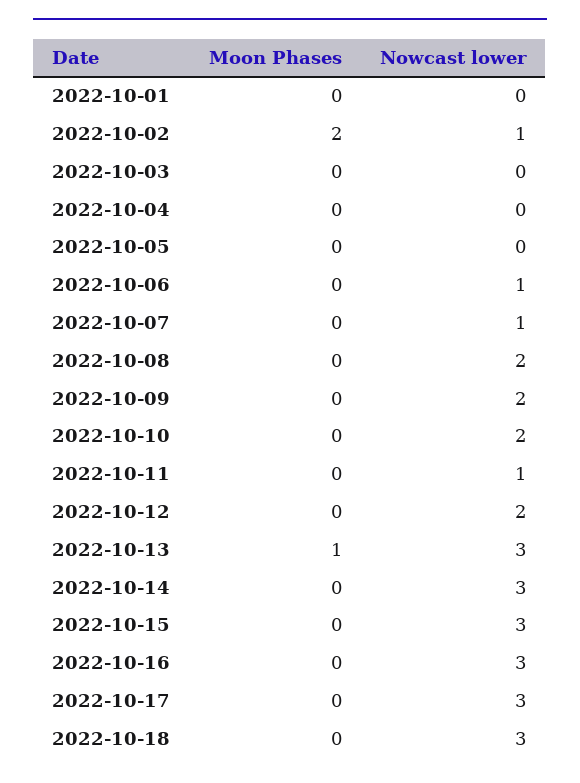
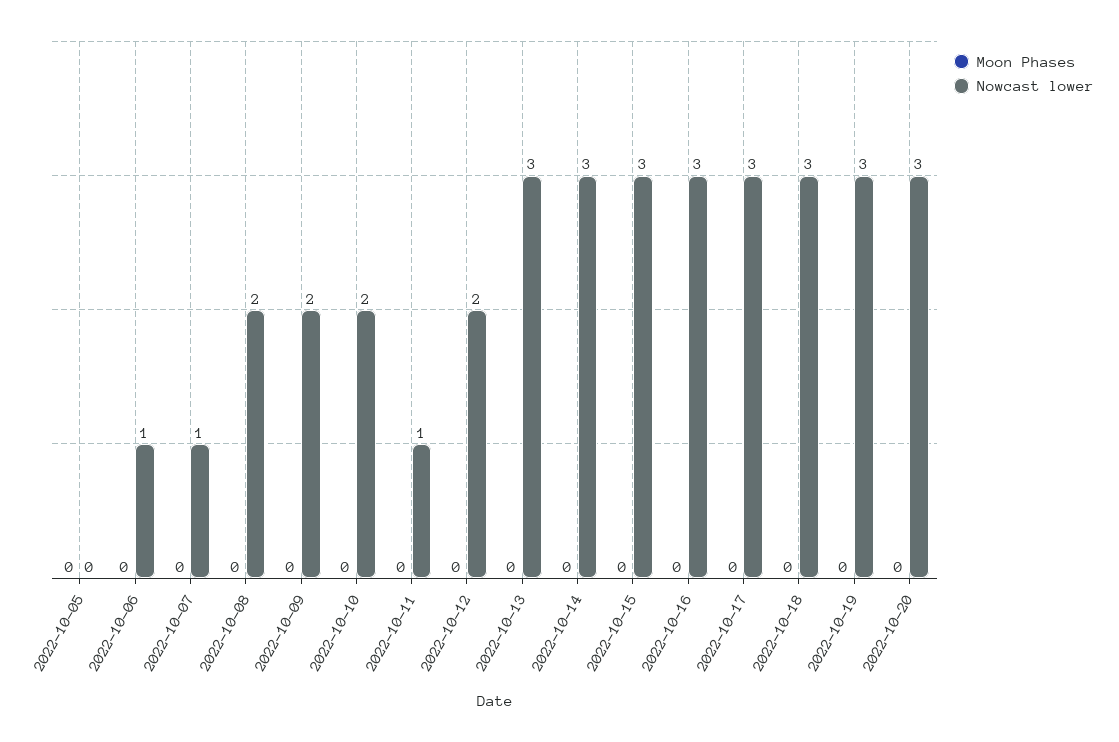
Moon Phases, 2022-10-01: 0 -> none
Nowcast lower, 2022-10-01: 0 -> none
Moon Phases, 2022-10-02: 2 -> none
Nowcast lower, 2022-10-02: 1 -> none
Moon Phases, 2022-10-03: 0 -> none
Nowcast lower, 2022-10-03: 0 -> none
Moon Phases, 2022-10-04: 0 -> none
Nowcast lower, 2022-10-04: 0 -> none
Moon Phases, 2022-10-13: 1 -> 0
Moon Phases, 2022-10-19: none -> 0
Nowcast lower, 2022-10-19: none -> 3
Moon Phases, 2022-10-20: none -> 0
Nowcast lower, 2022-10-20: none -> 3

